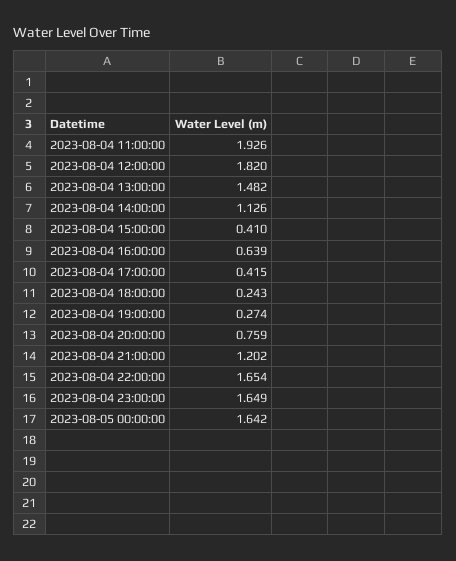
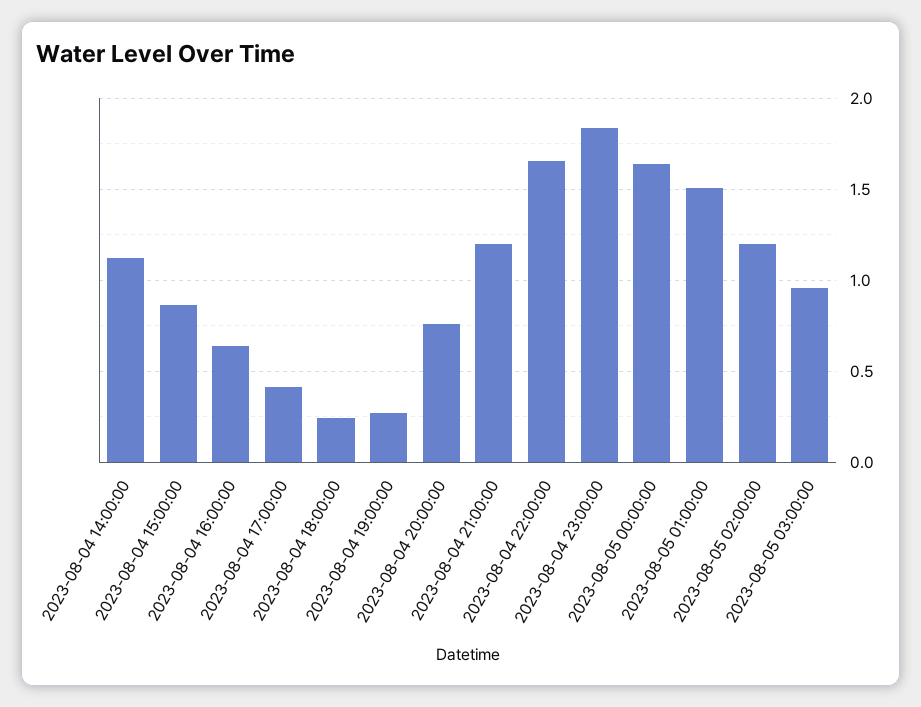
2023-08-04 11:00:00: 1.926 -> none
2023-08-04 12:00:00: 1.82 -> none
2023-08-04 13:00:00: 1.482 -> none
2023-08-04 15:00:00: 0.41 -> 0.85
2023-08-04 23:00:00: 1.649 -> 1.85
2023-08-05 01:00:00: none -> 1.5
2023-08-05 02:00:00: none -> 1.2
2023-08-05 03:00:00: none -> 0.95

